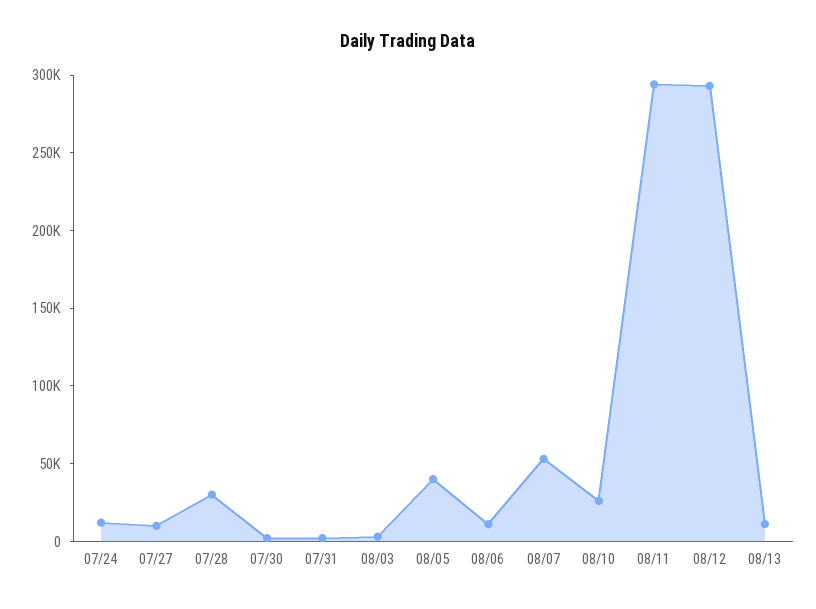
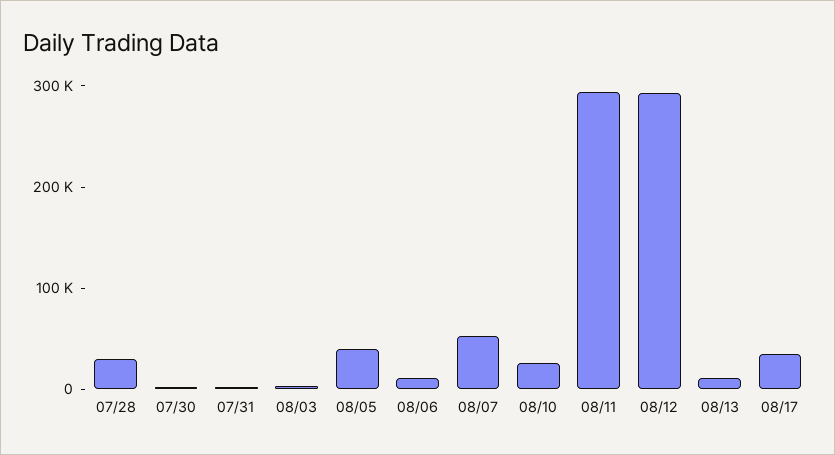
07/24: 10000 -> none
07/27: 10000 -> none
08/17: none -> 40000

